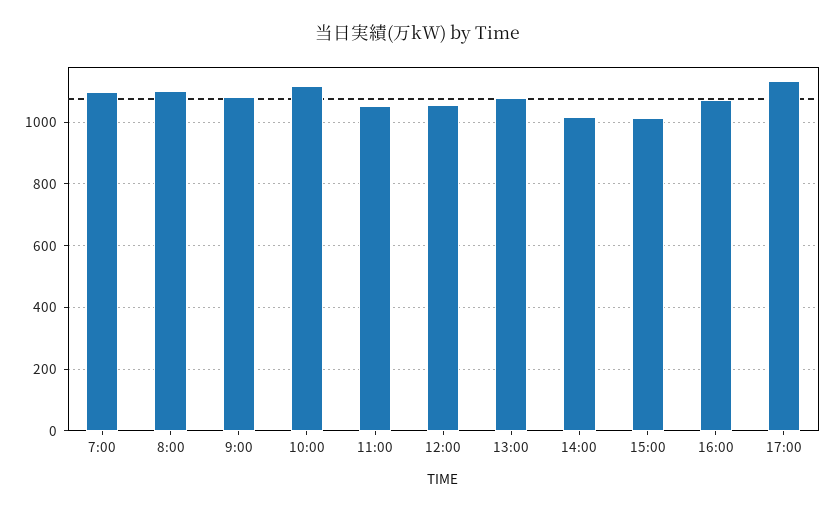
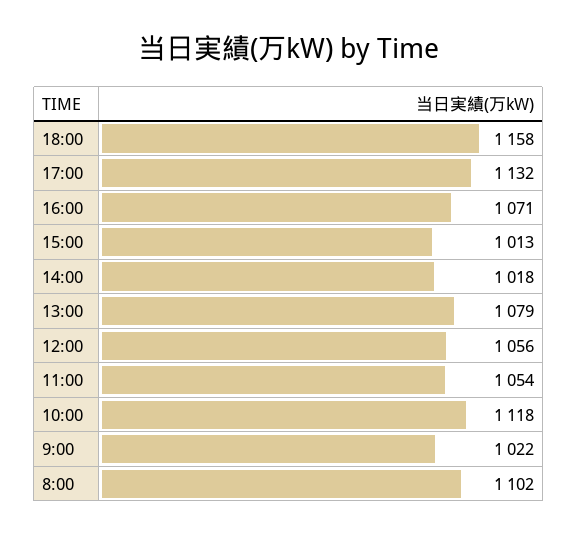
7:00: 1100 -> none
9:00: 1080 -> 1022
18:00: none -> 1158

